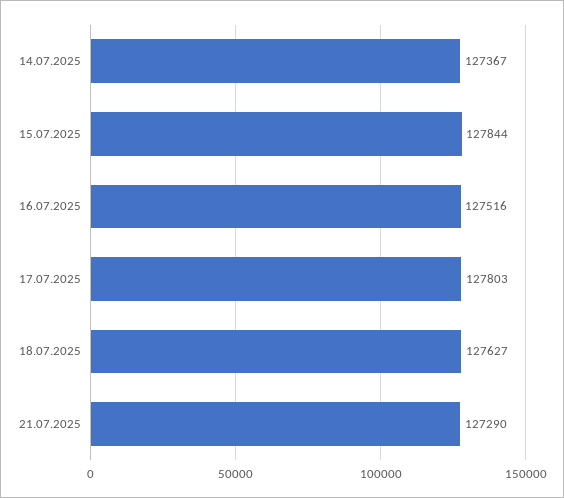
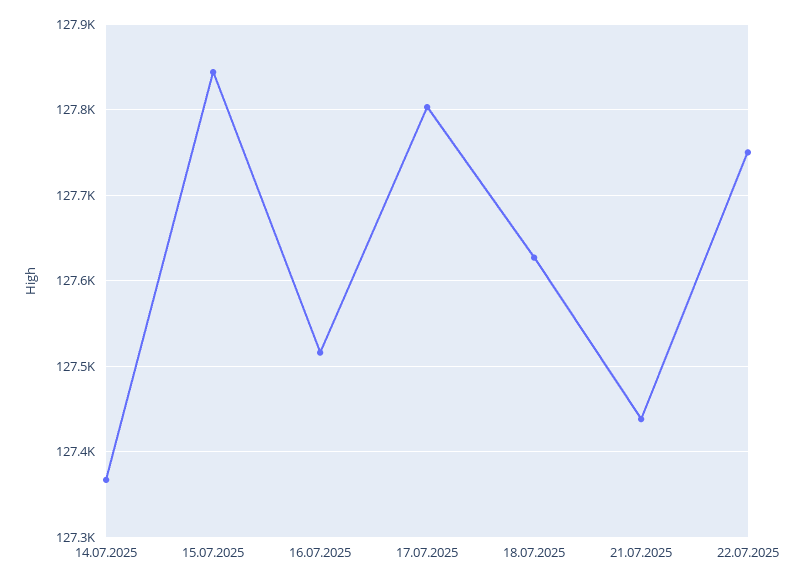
21.07.2025: 127290 -> 127440
22.07.2025: none -> 127750

